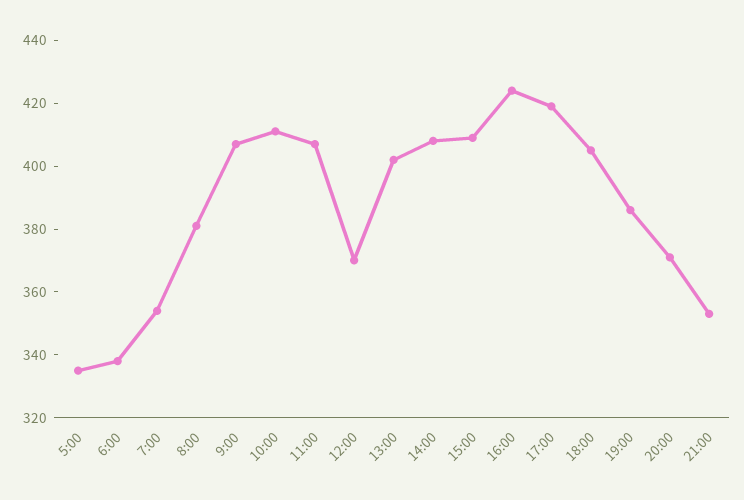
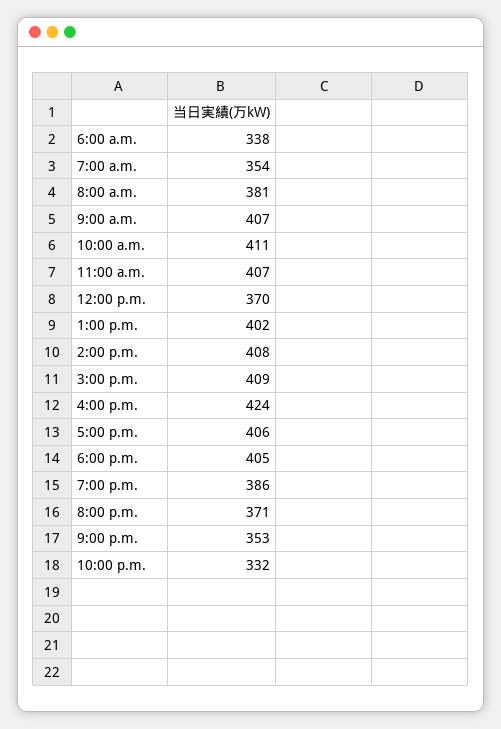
5:00: 335 -> none
17:00: 420 -> 406
10:00 p.m.: none -> 332

